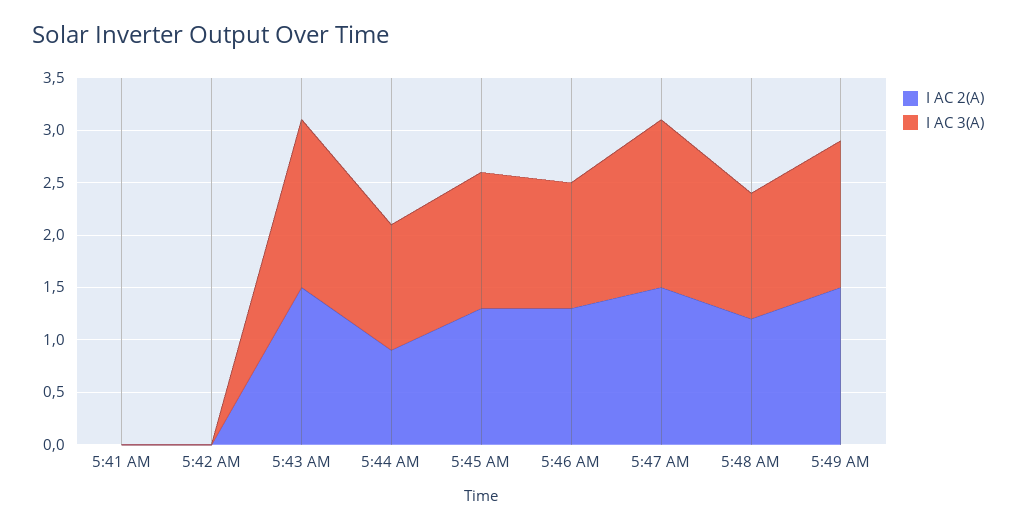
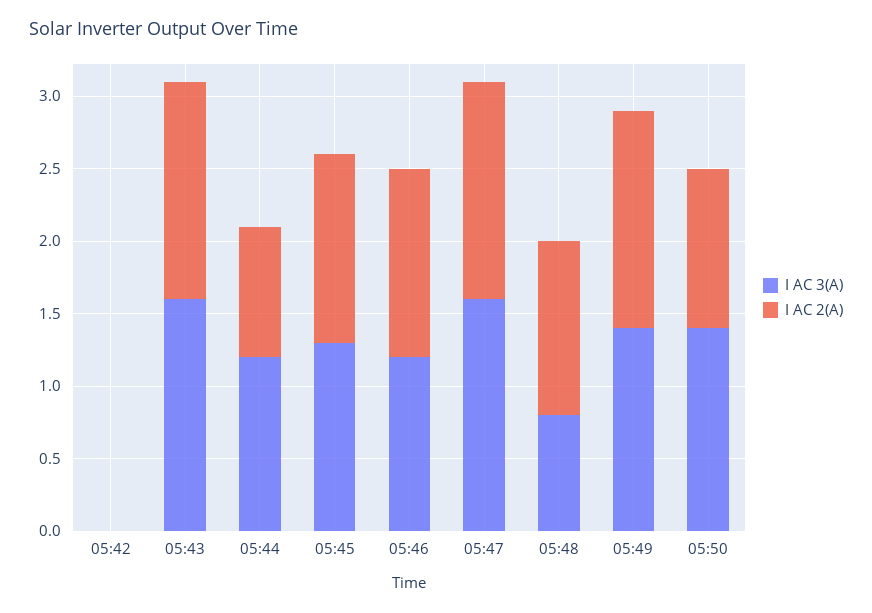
I AC 2(A), 5:41 AM: 0 -> none
I AC 3(A), 5:41 AM: 0 -> none
I AC 3(A), 5:48 AM: 1.2 -> 0.8
I AC 3(A), 05:50: none -> 1.4
I AC 2(A), 05:50: none -> 1.1

